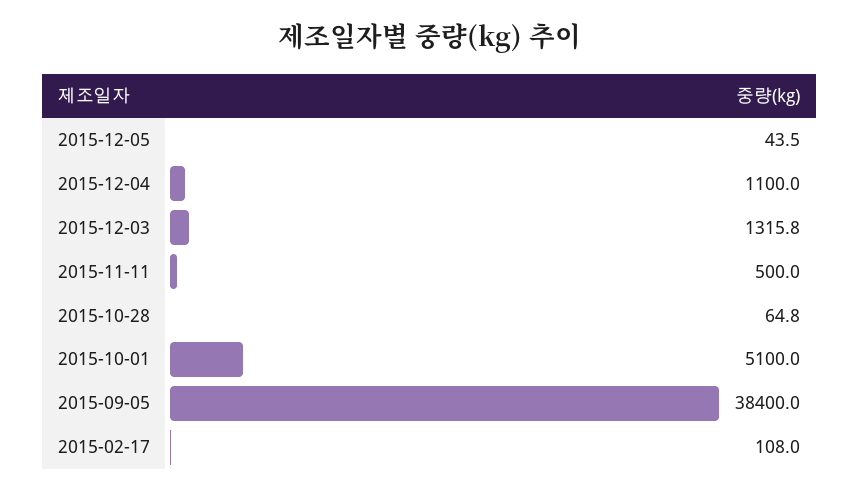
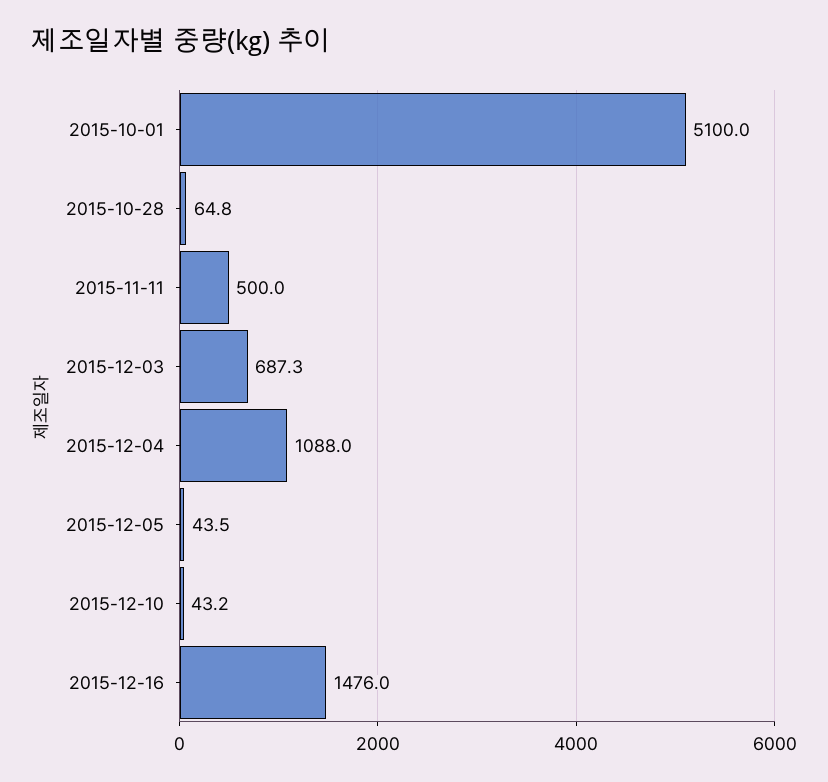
2015-12-04: 1100 -> 1088
2015-12-03: 1315.8 -> 687.3
2015-09-05: 38400 -> none
2015-02-17: 108 -> none
2015-12-10: none -> 43.2
2015-12-16: none -> 1476

